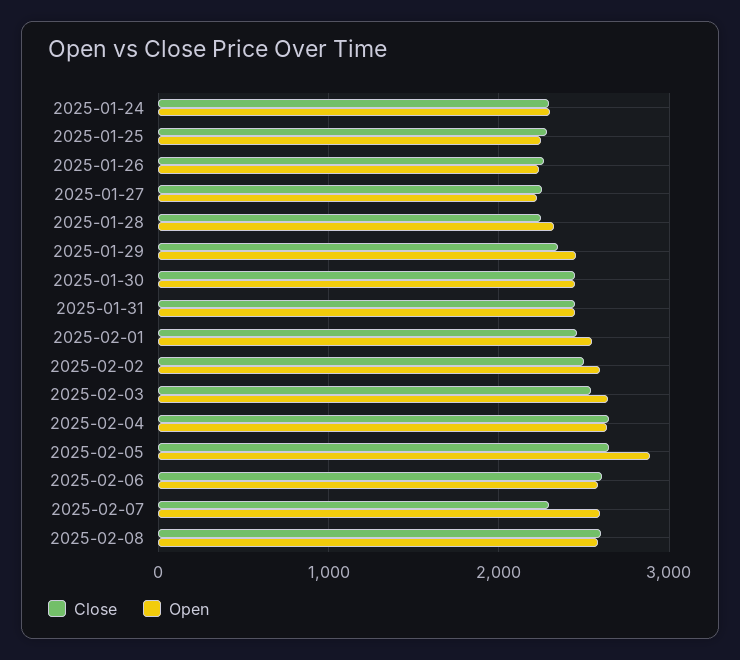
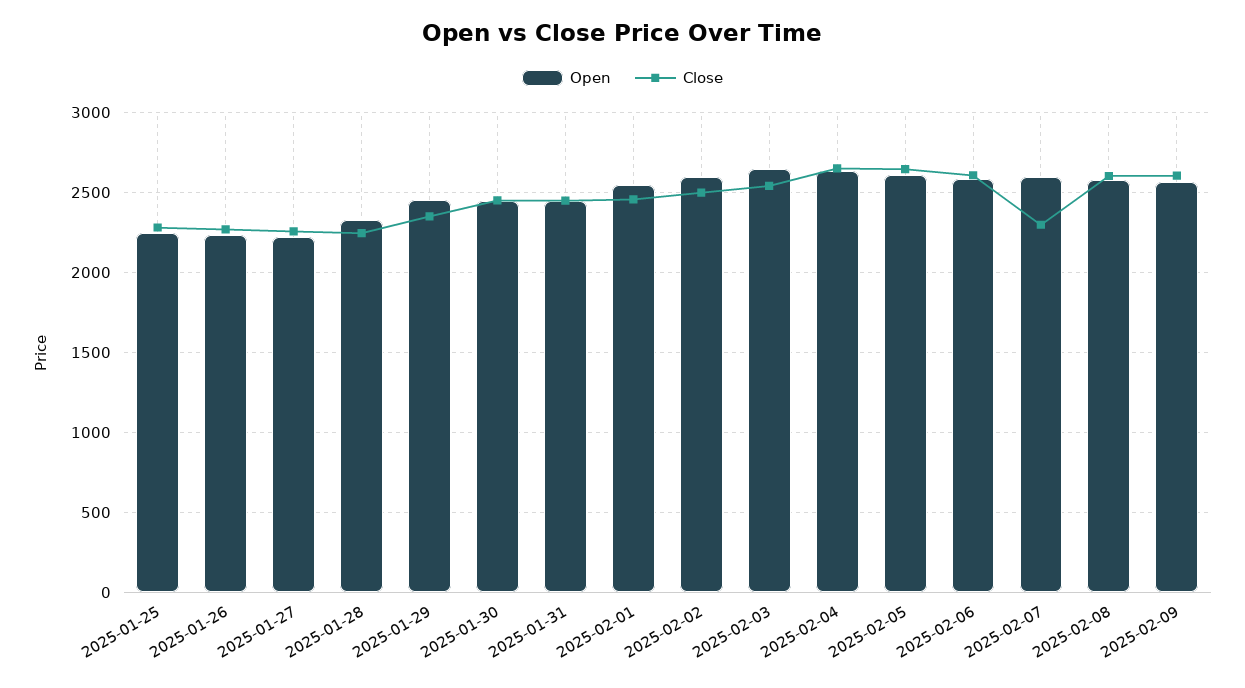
Close, 2025-01-24: 2300 -> none
Open, 2025-01-24: 2300 -> none
Open, 2025-02-05: 2900 -> 2600
Open, 2025-02-09: none -> 2550
Close, 2025-02-09: none -> 2600

